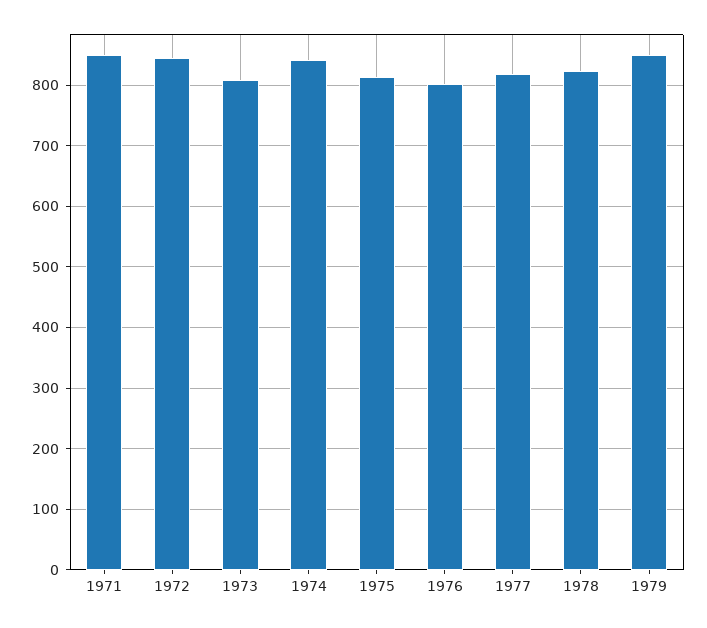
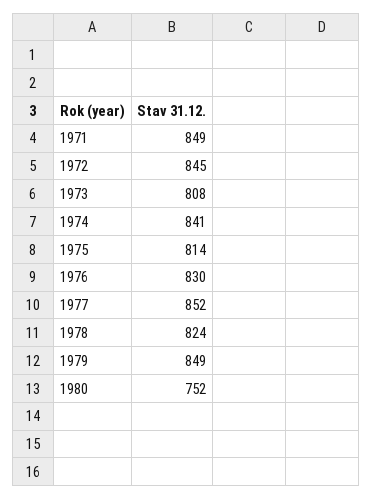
1976: 800 -> 830
1977: 820 -> 852
1980: none -> 752

